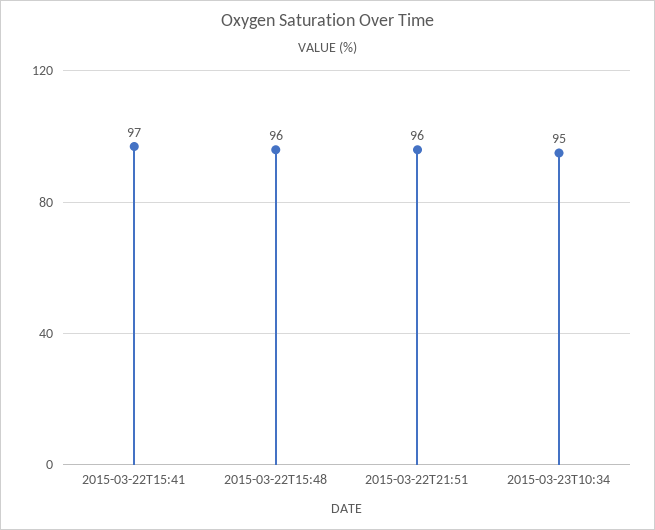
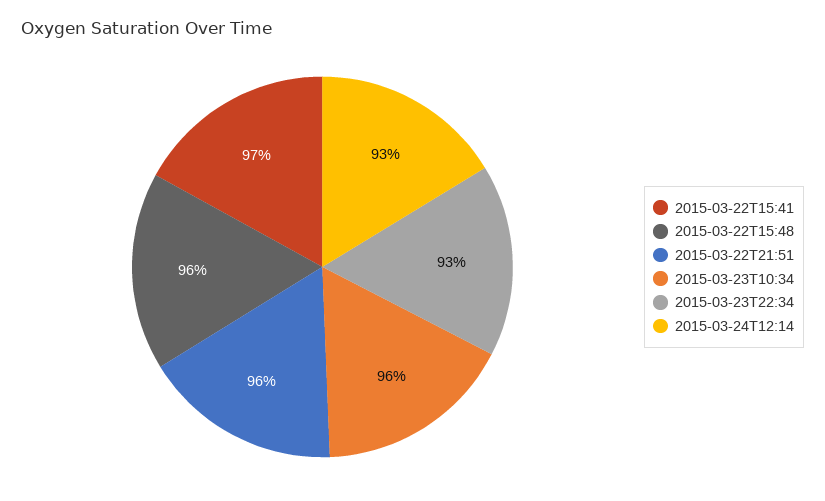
2015-03-23T10:34: 95 -> 96
2015-03-23T22:34: none -> 93
2015-03-24T12:14: none -> 93

